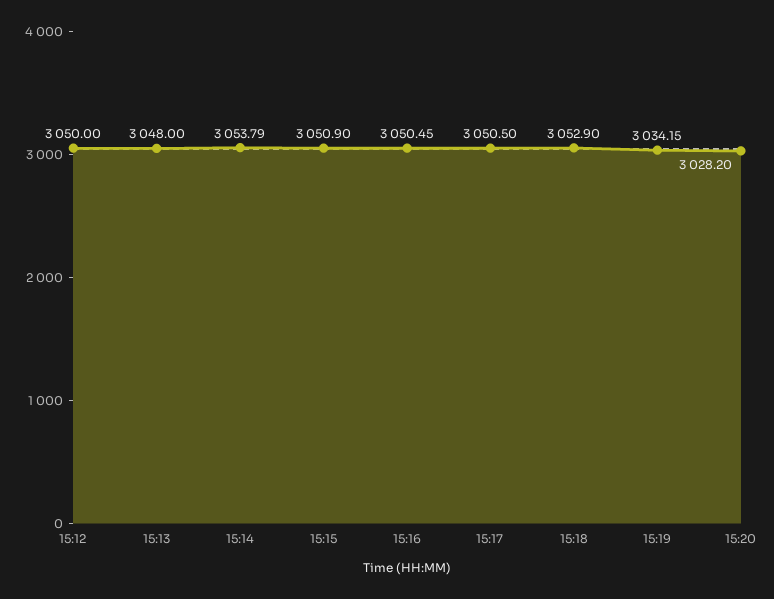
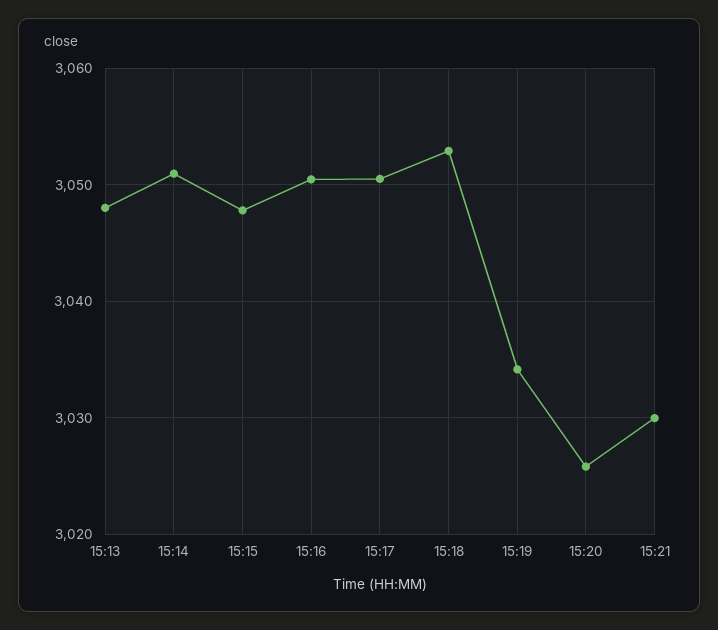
15:12: 3050 -> none
15:14: 3053.79 -> 3051
15:15: 3050.9 -> 3048
15:20: 3028.2 -> 3026
15:21: none -> 3030

